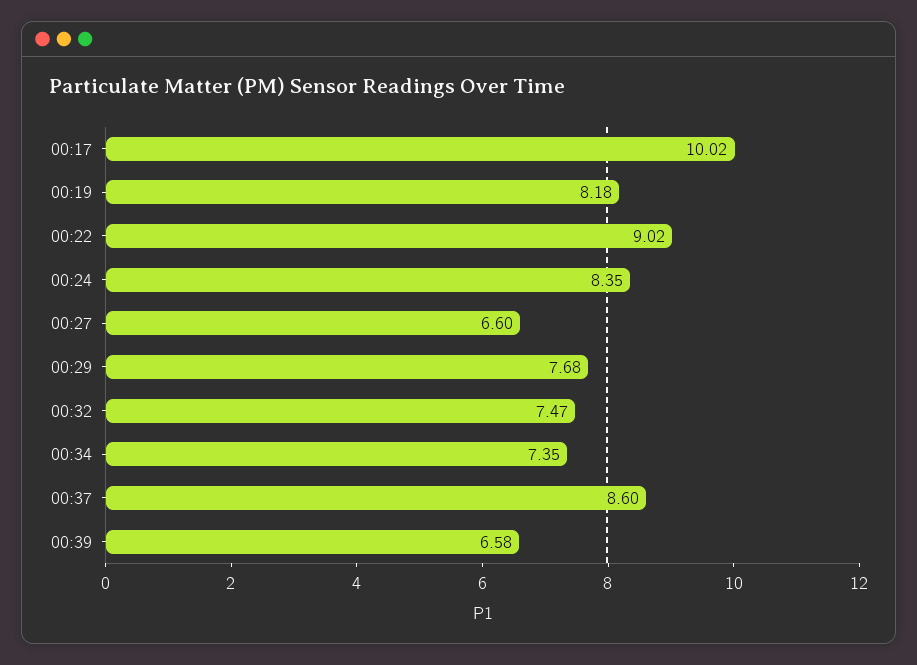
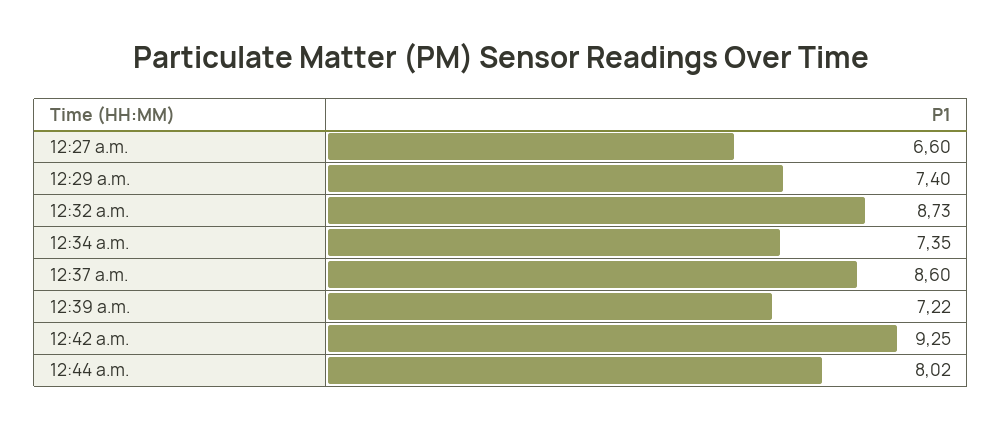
00:17: 10.02 -> none
00:19: 8.18 -> none
00:22: 9.02 -> none
00:24: 8.35 -> none
00:29: 7.68 -> 7.4
00:32: 7.47 -> 8.73
00:39: 6.58 -> 7.22
12:42 a.m.: none -> 9.25
12:44 a.m.: none -> 8.02

